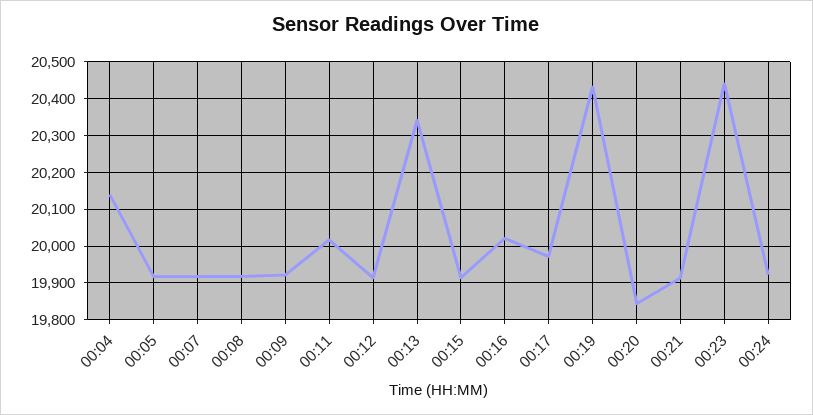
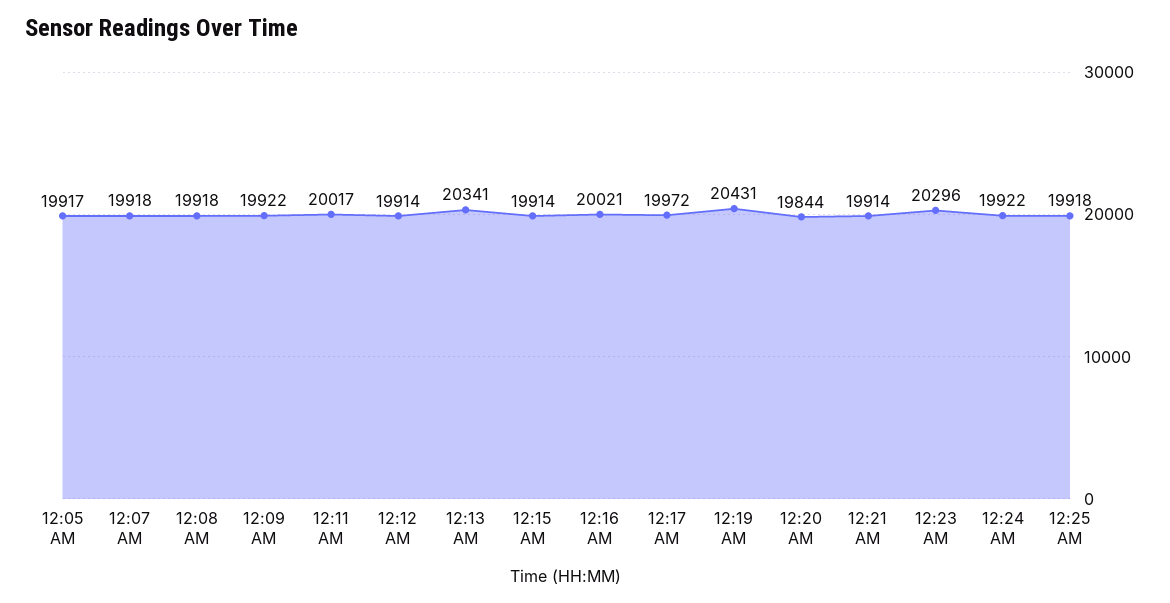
00:04: 20140 -> none
00:23: 20440 -> 20296
12:25 AM: none -> 19918

